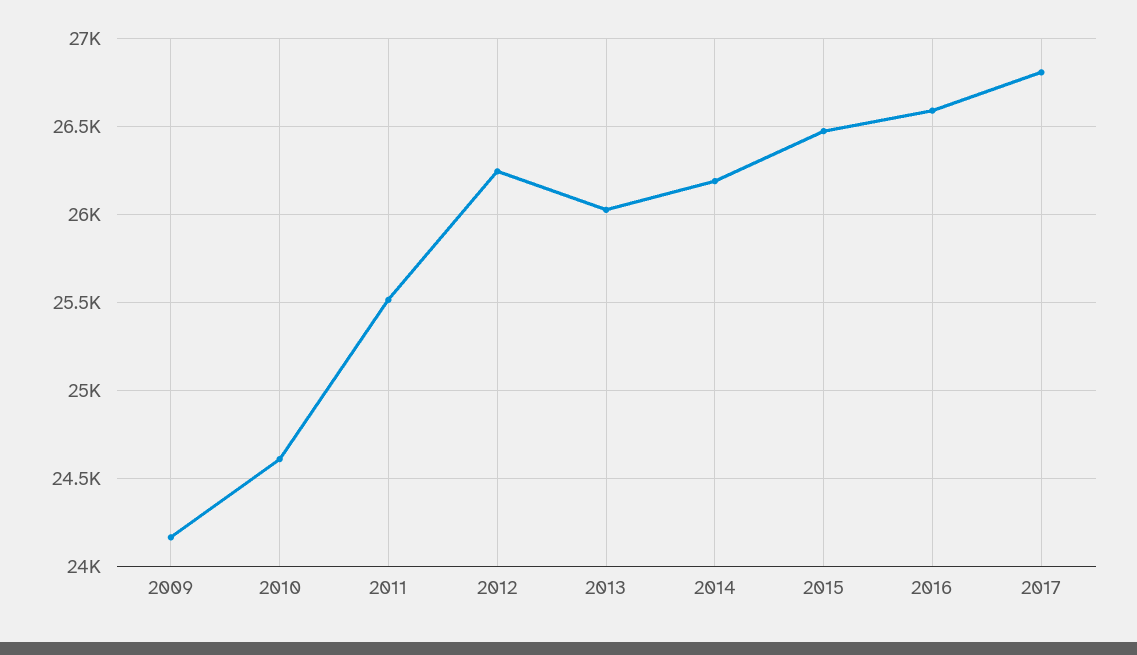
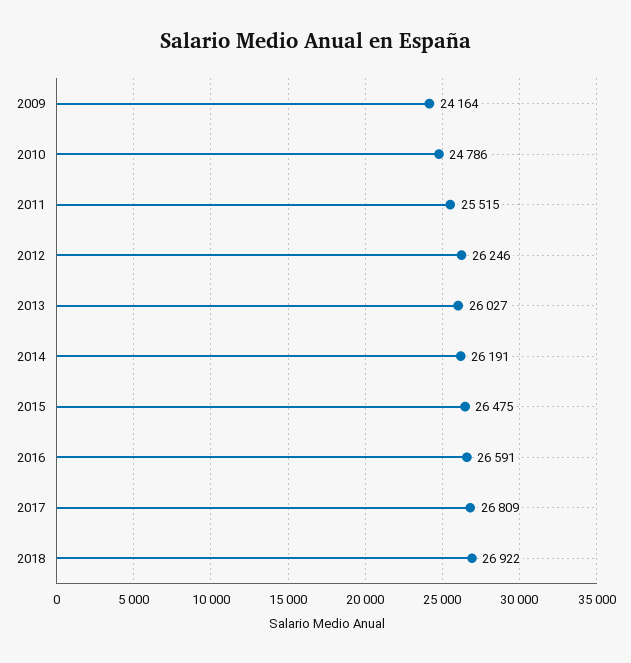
2010: 24600 -> 24786
2018: none -> 26922

